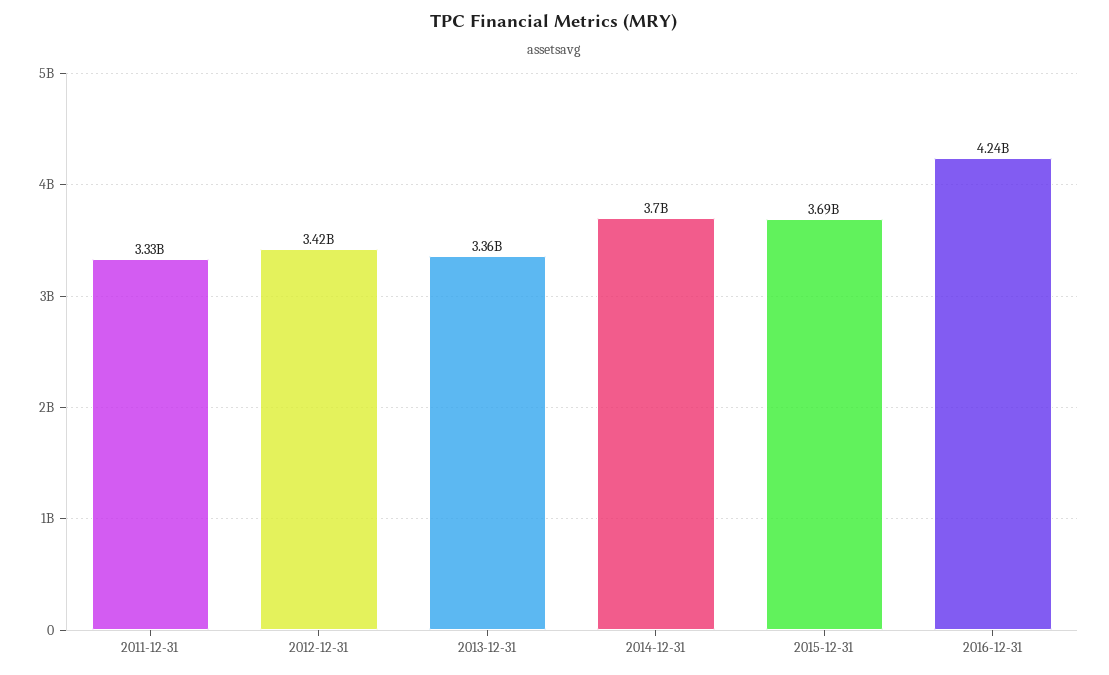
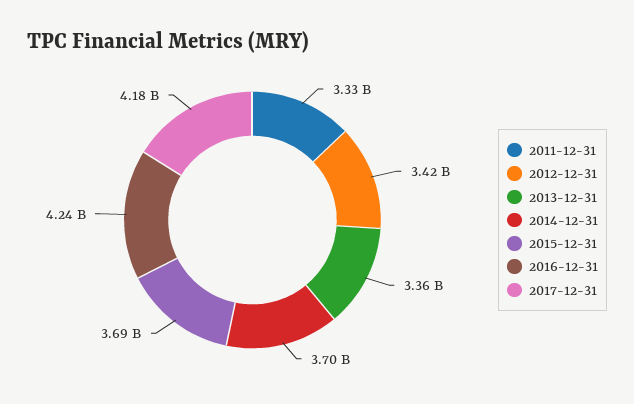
2017-12-31: none -> 4180000000

